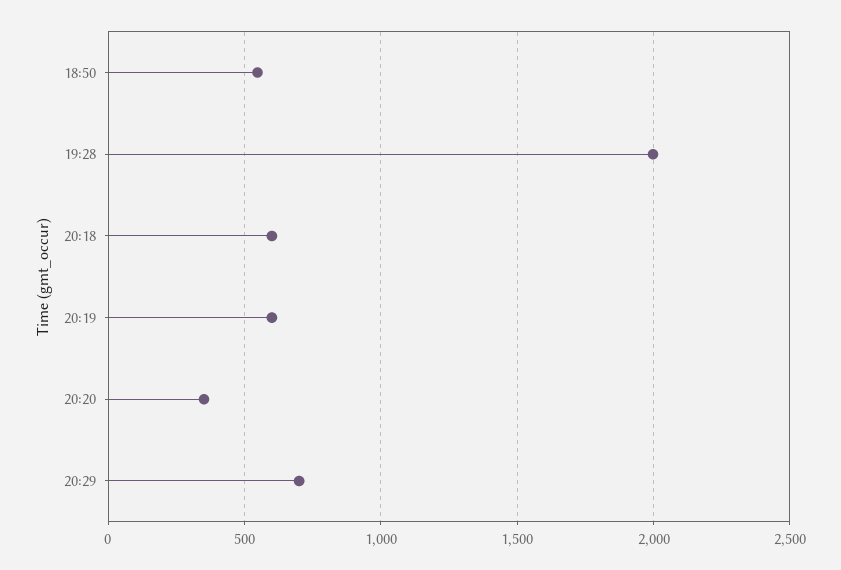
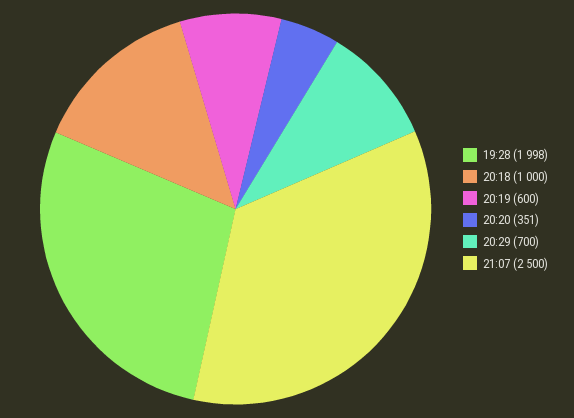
18:50: 550 -> none
20:18: 600 -> 1000
21:07: none -> 2500

